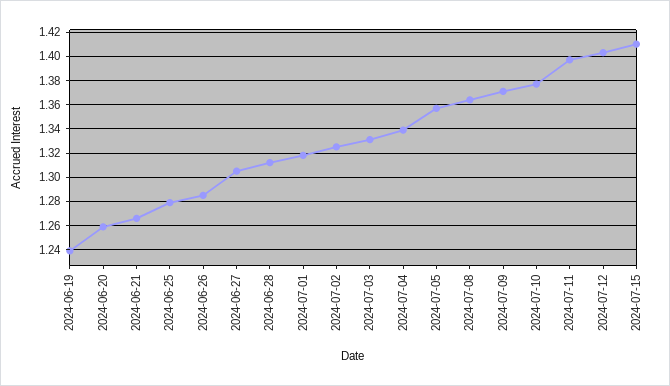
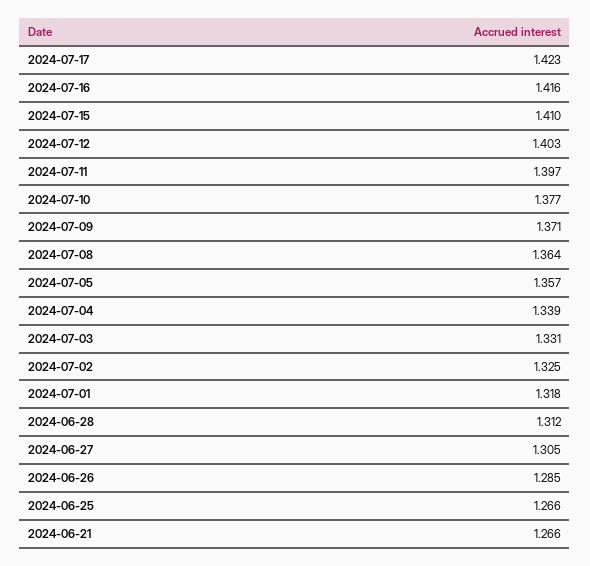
2024-06-19: 1.24 -> none
2024-06-20: 1.26 -> none
2024-06-25: 1.28 -> 1.266
2024-07-17: none -> 1.423
2024-07-16: none -> 1.416

